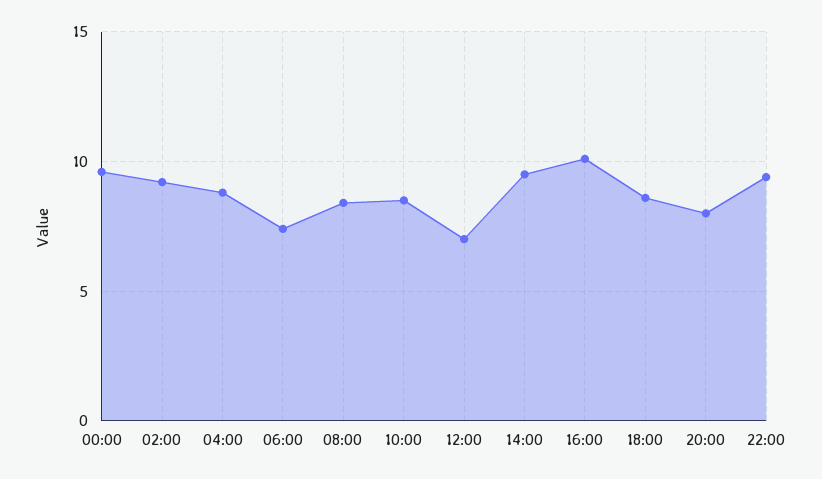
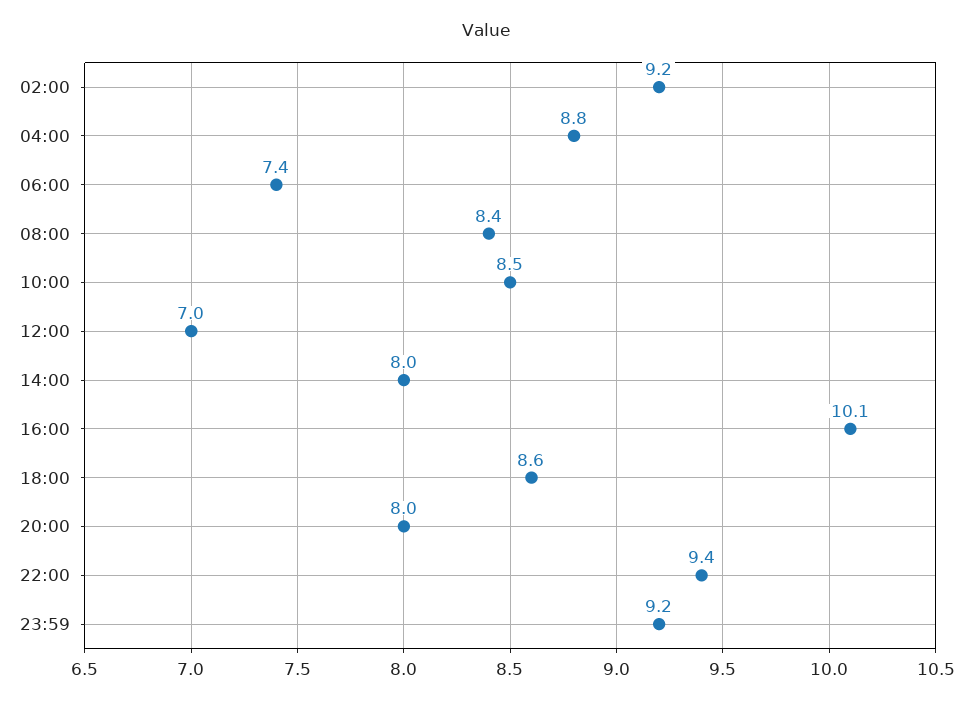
00:00: 9.5 -> none
14:00: 9.5 -> 8
23:59: none -> 9.2

